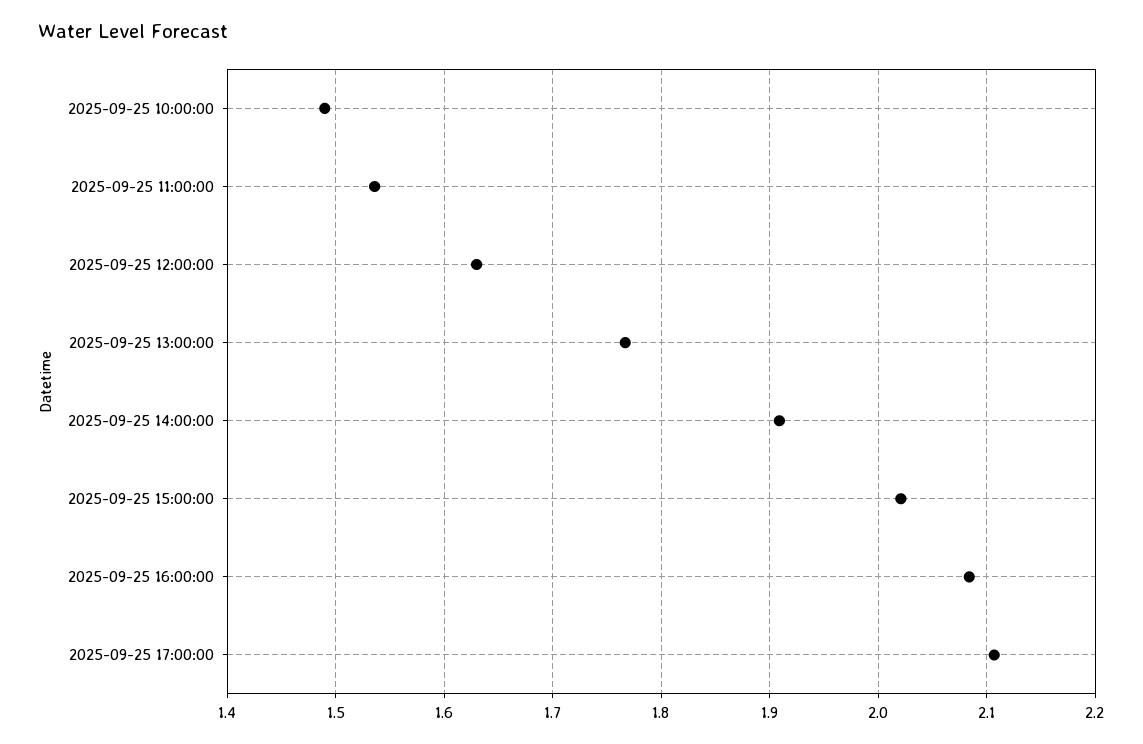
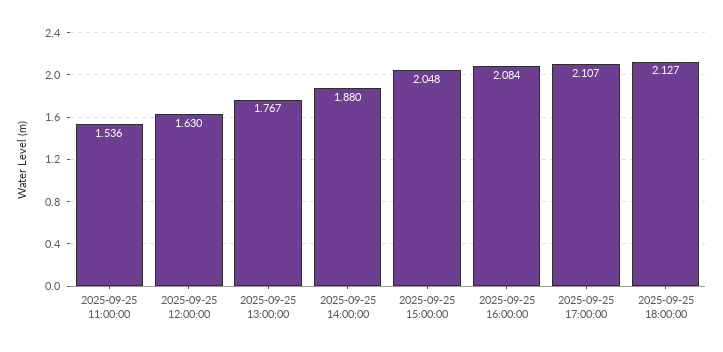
2025-09-25 10:00:00: 1.49 -> none
2025-09-25 14:00:00: 1.91 -> 1.88
2025-09-25 15:00:00: 2.02 -> 2.048
2025-09-25 18:00:00: none -> 2.127

